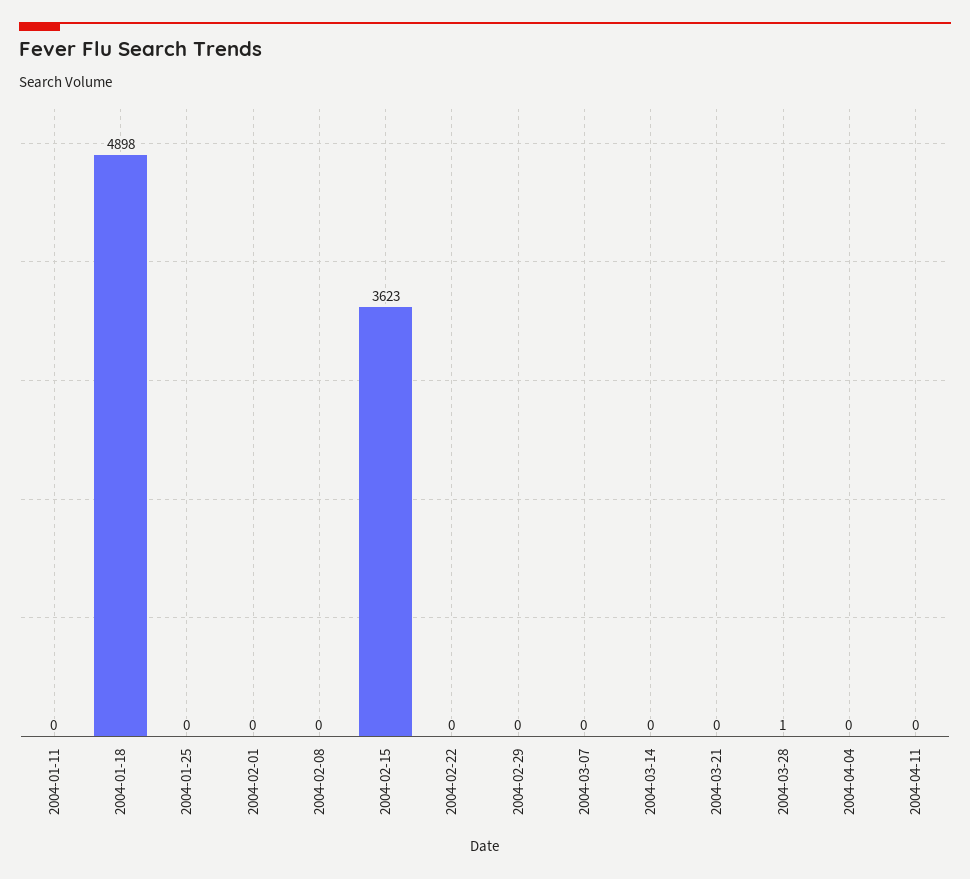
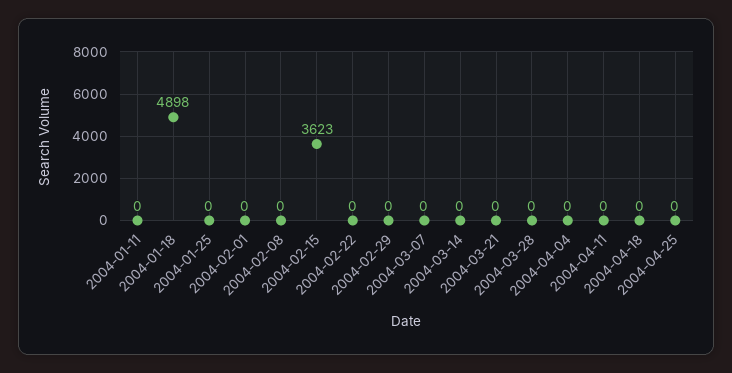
2004-03-28: 1 -> 0
2004-04-18: none -> 0
2004-04-25: none -> 0

